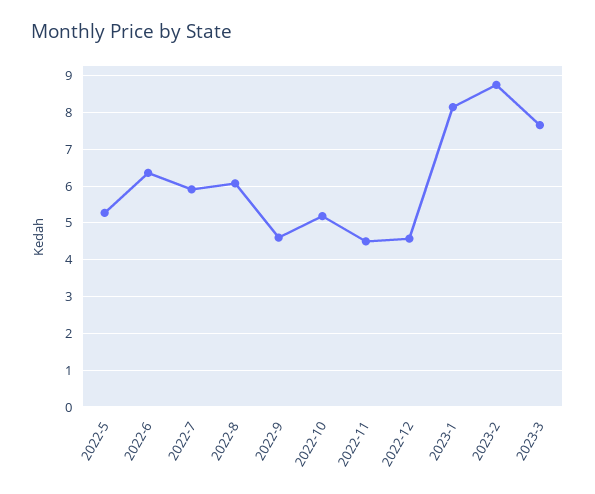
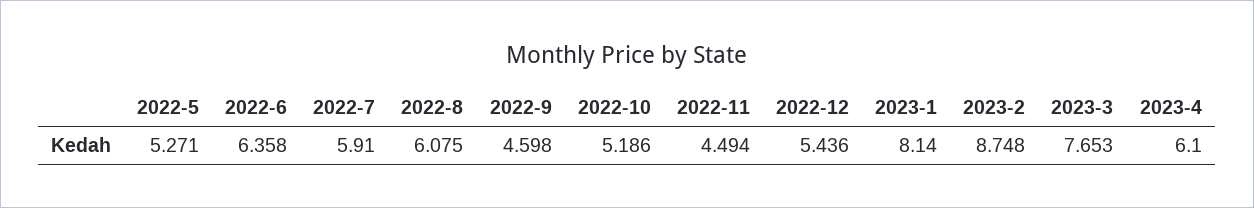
2022-12: 4.6 -> 5.436
2023-4: none -> 6.1

